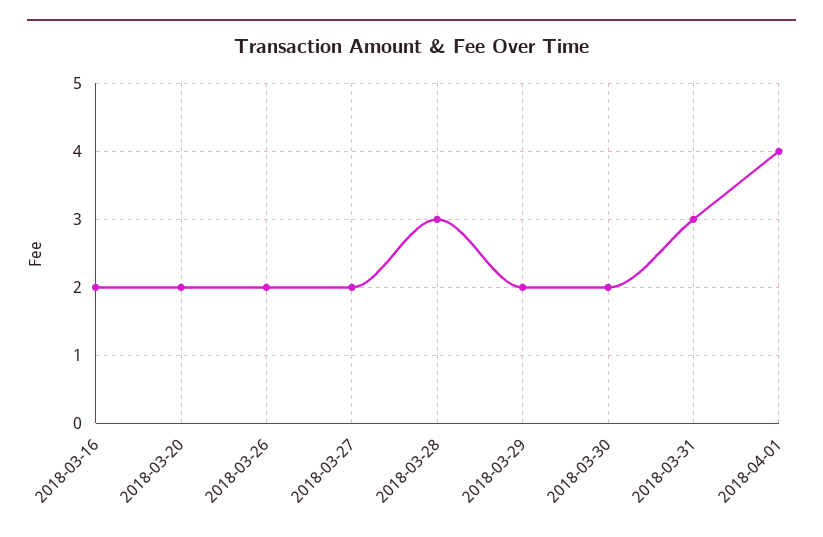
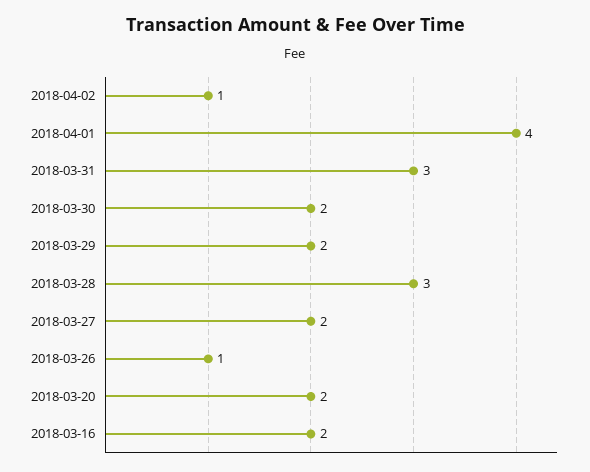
2018-03-26: 2 -> 1
2018-04-02: none -> 1

